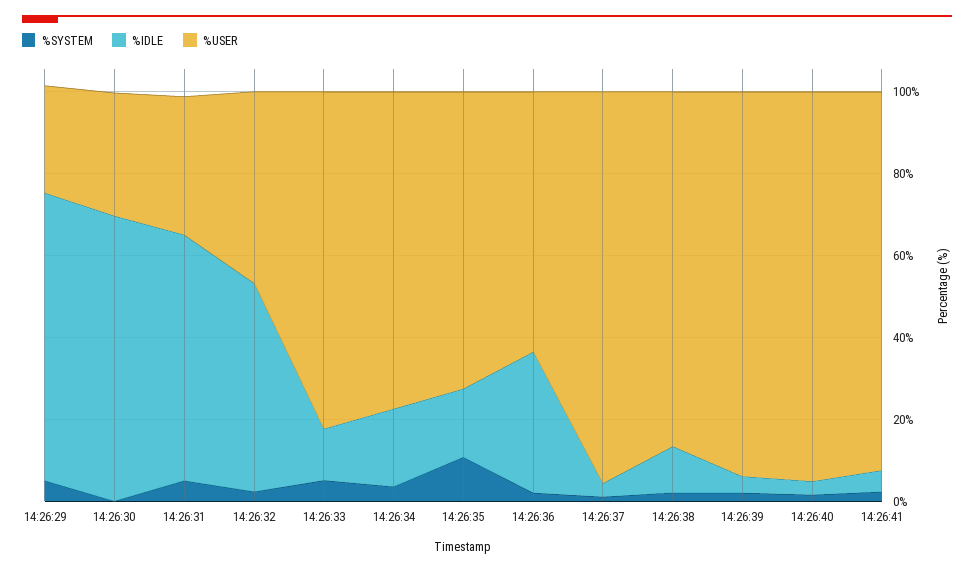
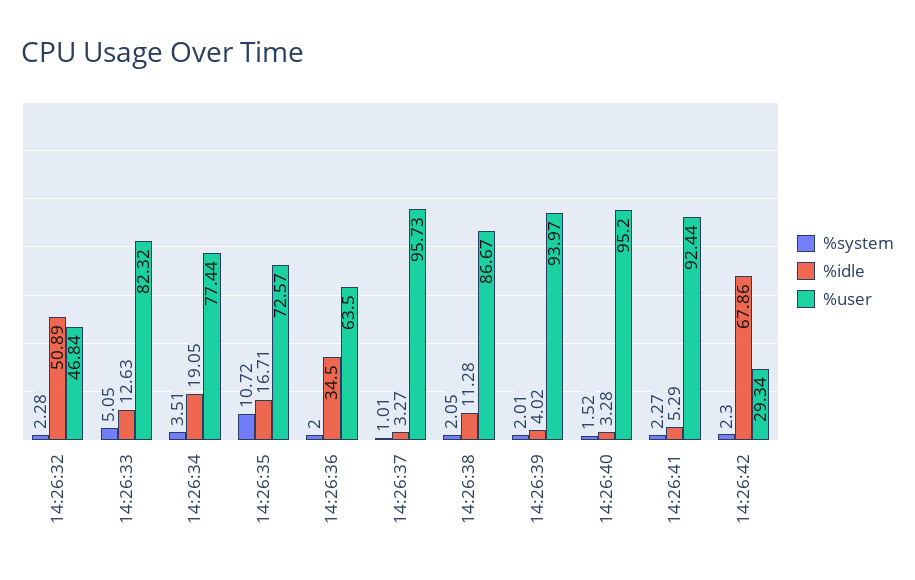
%SYSTEM, 14:26:29: 5 -> none
%IDLE, 14:26:29: 70 -> none
%USER, 14:26:29: 25 -> none
%SYSTEM, 14:26:30: 0 -> none
%IDLE, 14:26:30: 70 -> none
%USER, 14:26:30: 30 -> none
%SYSTEM, 14:26:31: 5 -> none
%IDLE, 14:26:31: 60 -> none
%USER, 14:26:31: 35 -> none
%SYSTEM, 14:26:42: none -> 2.3
%IDLE, 14:26:42: none -> 67.86
%USER, 14:26:42: none -> 29.34

